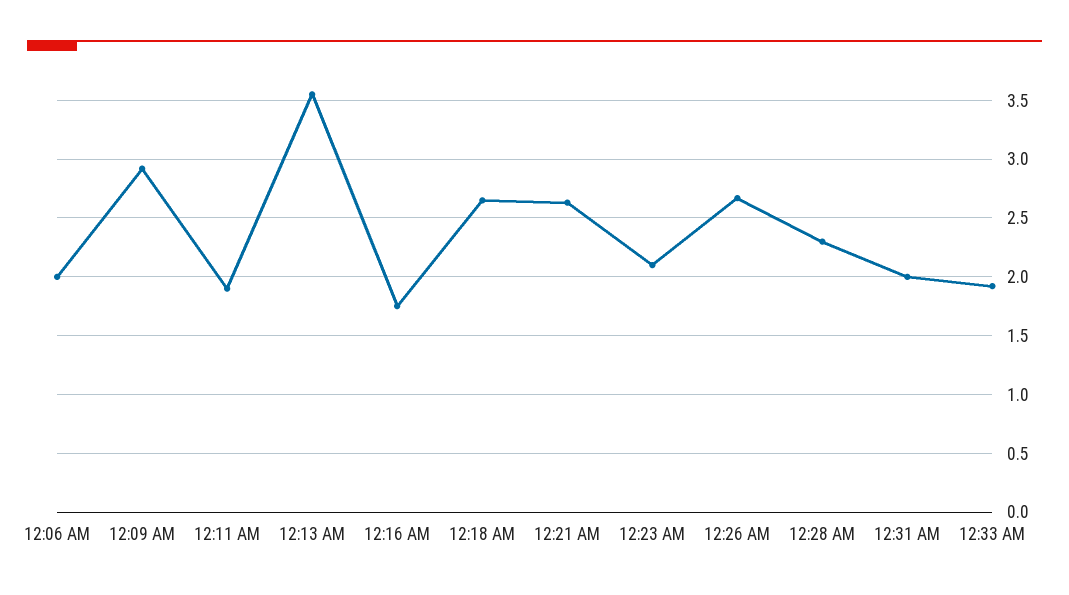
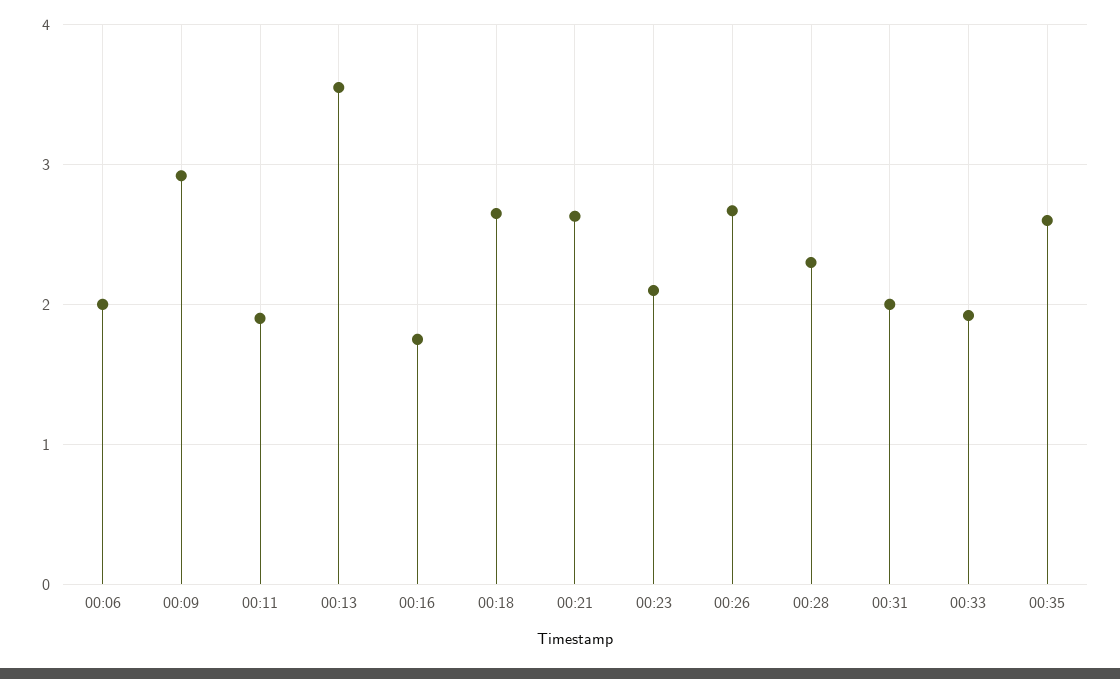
00:35: none -> 2.6

